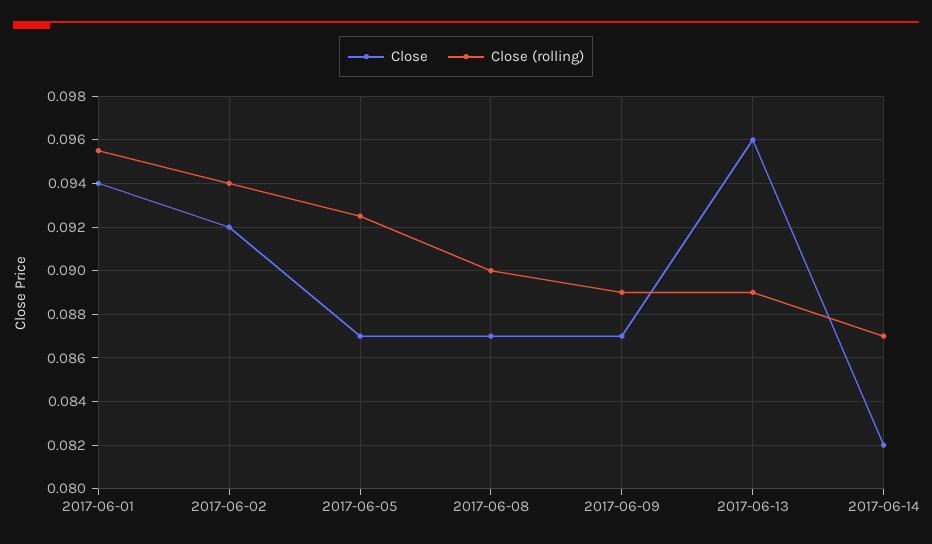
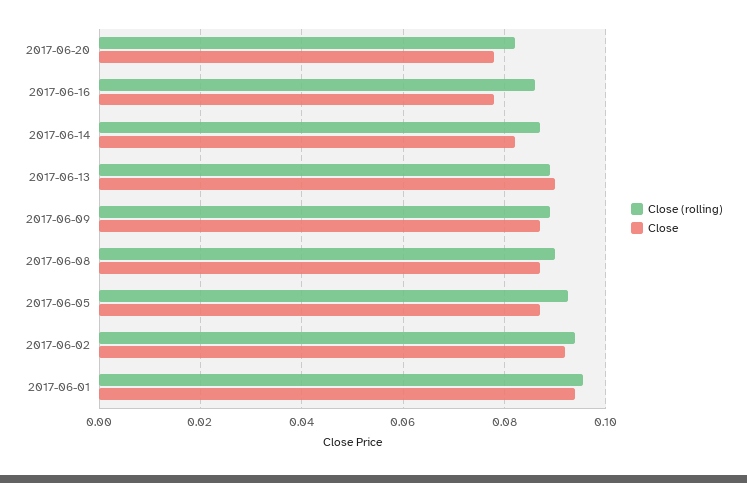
Close, 2017-06-13: 0.096 -> 0.09
Close (rolling), 2017-06-20: none -> 0.082
Close, 2017-06-20: none -> 0.078
Close (rolling), 2017-06-16: none -> 0.086
Close, 2017-06-16: none -> 0.078

